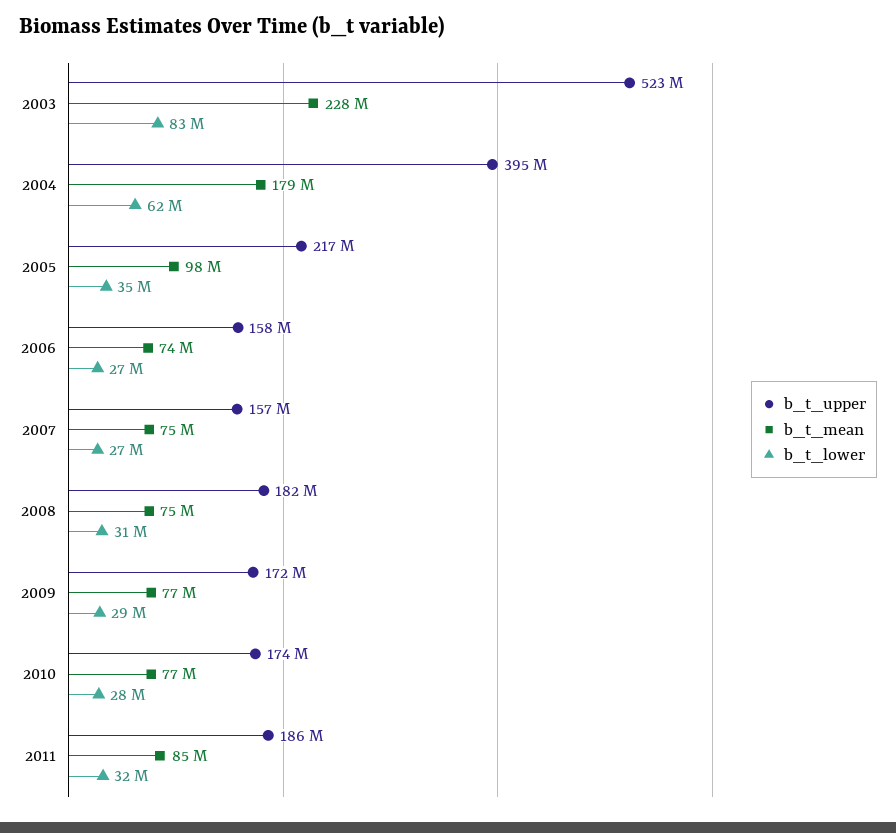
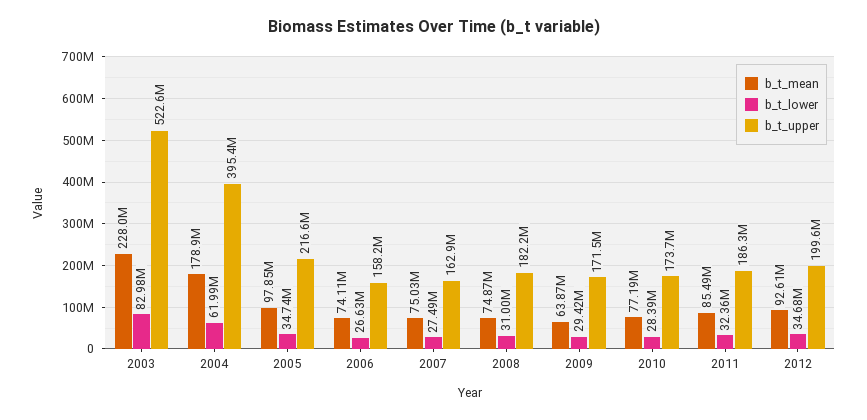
b_t_upper, 2007: 157000000 -> 162900000
b_t_mean, 2009: 77000000 -> 63870000
b_t_mean, 2012: none -> 92610000
b_t_lower, 2012: none -> 34680000
b_t_upper, 2012: none -> 199600000

